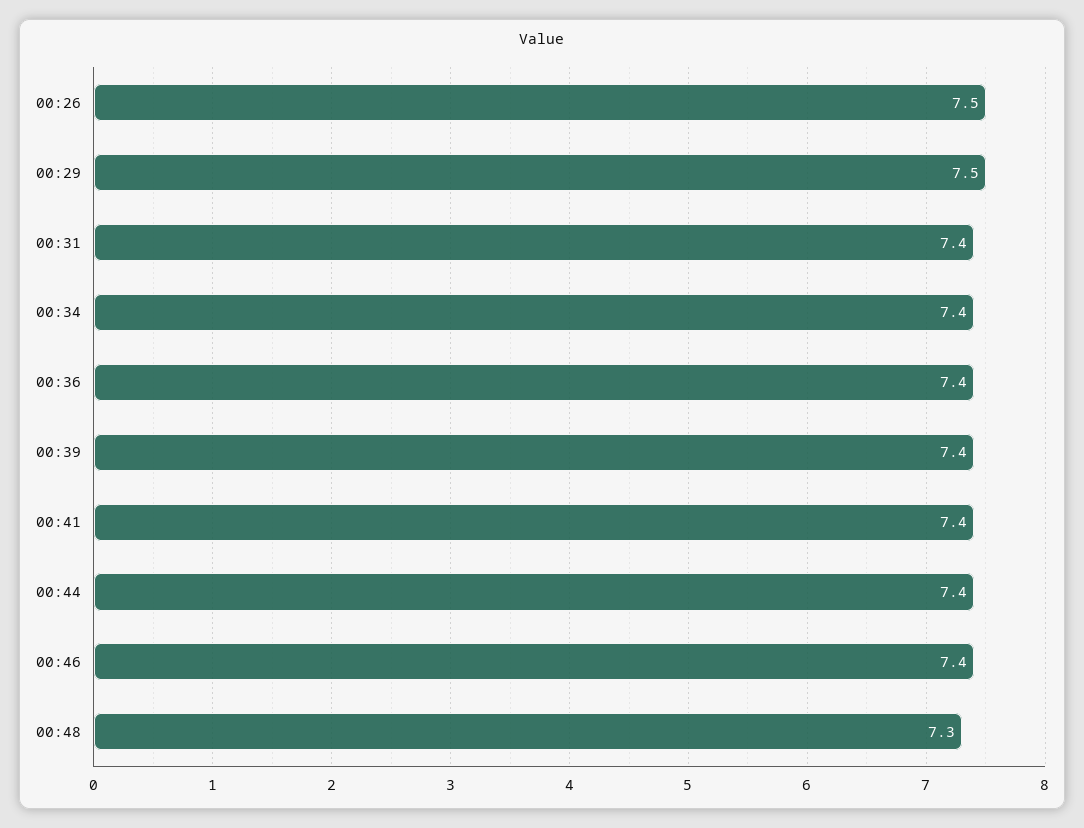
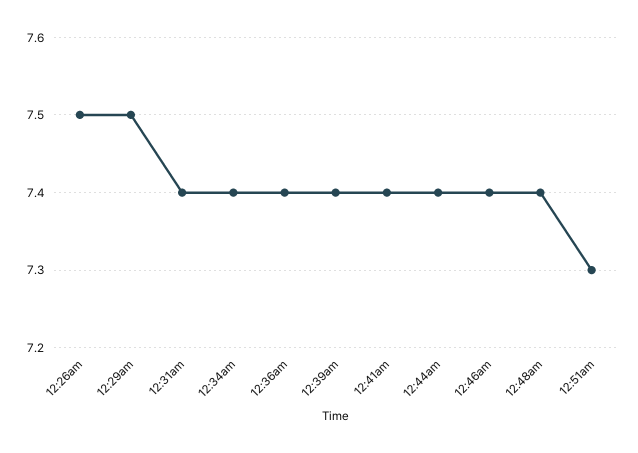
00:48: 7.3 -> 7.4
12:51am: none -> 7.3

